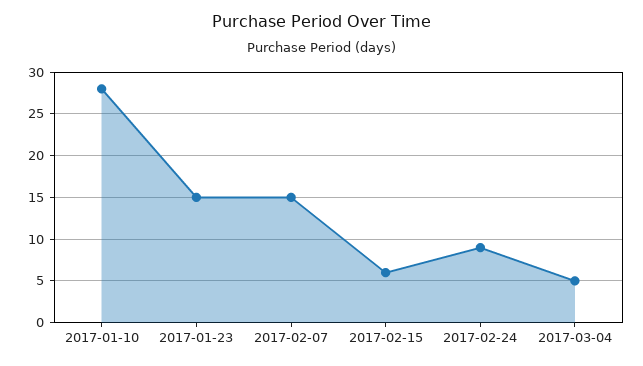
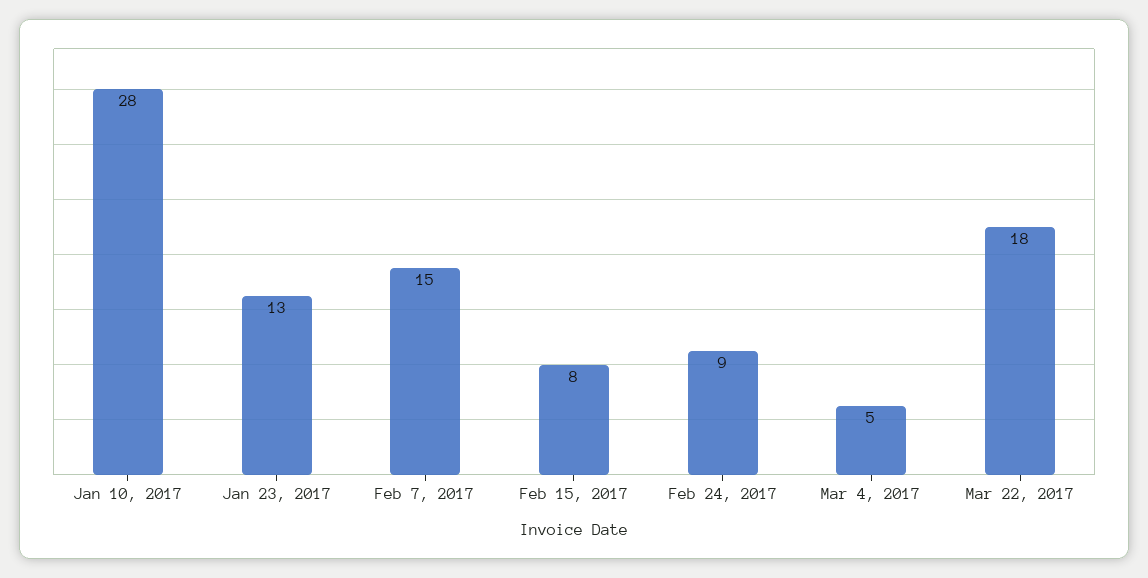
2017-01-23: 15 -> 13
2017-02-15: 6 -> 8
Mar 22, 2017: none -> 18

